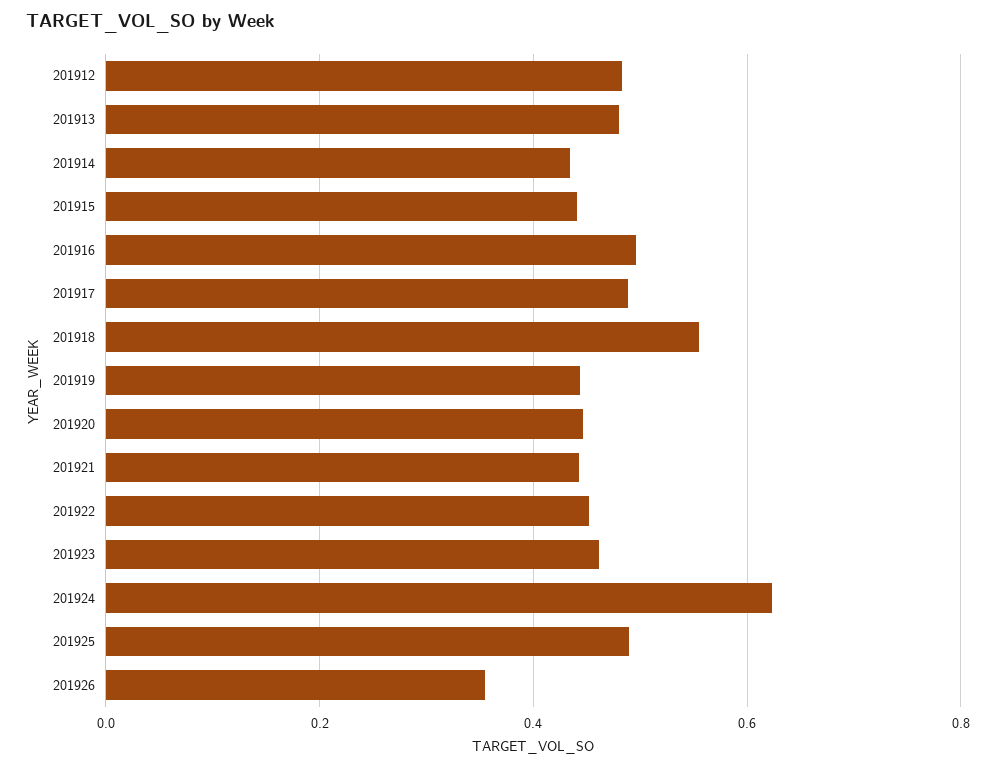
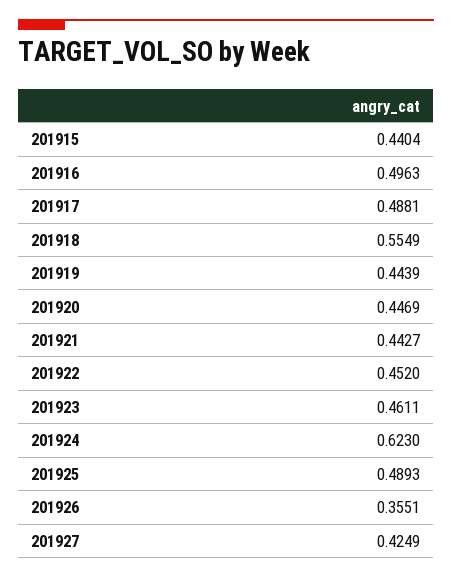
201912: 0.48 -> none
201913: 0.48 -> none
201914: 0.44 -> none
201927: none -> 0.4249

